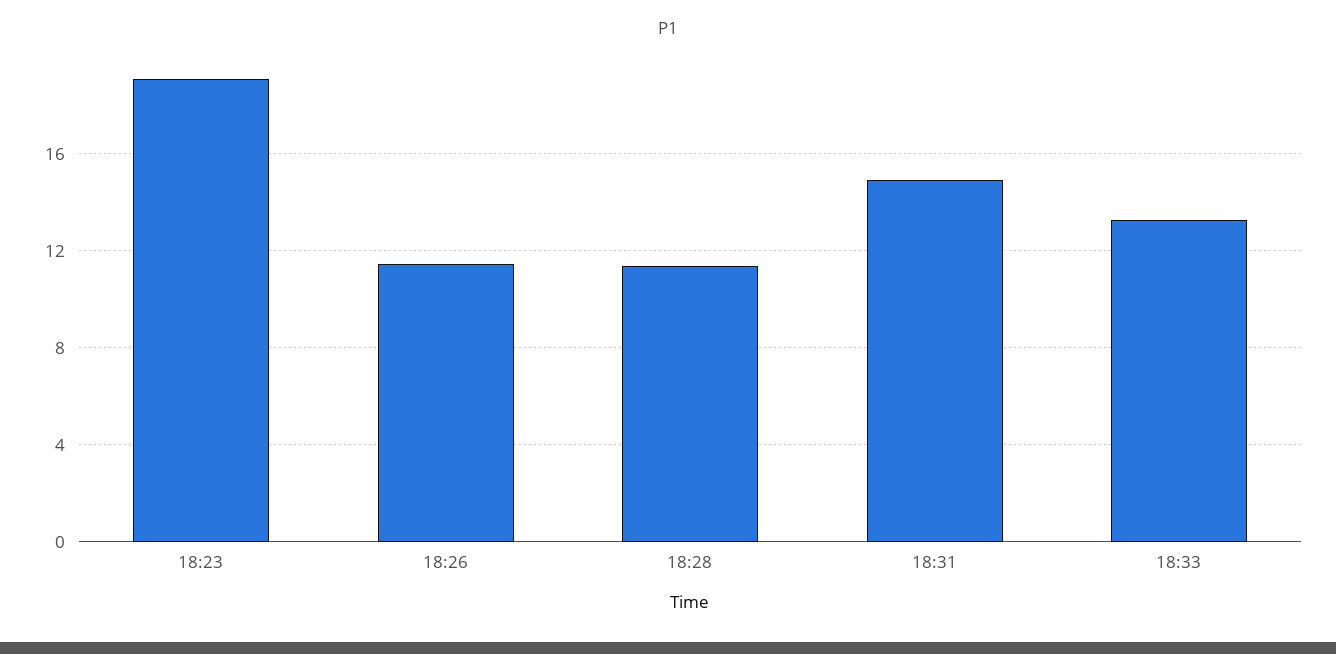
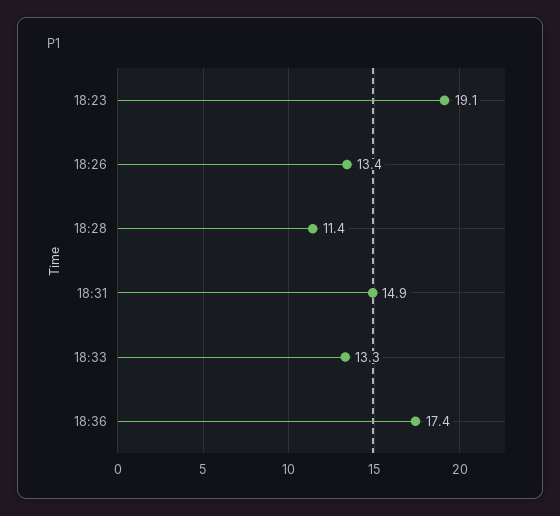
18:26: 11.5 -> 13.4
18:36: none -> 17.4

